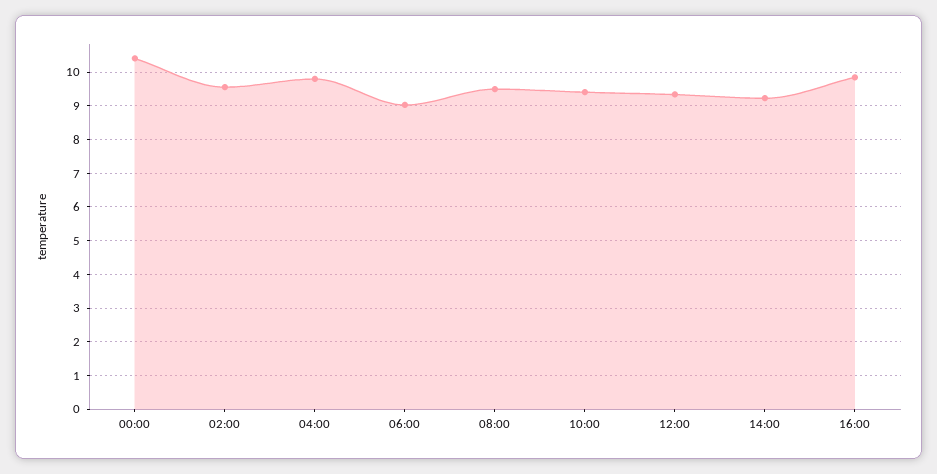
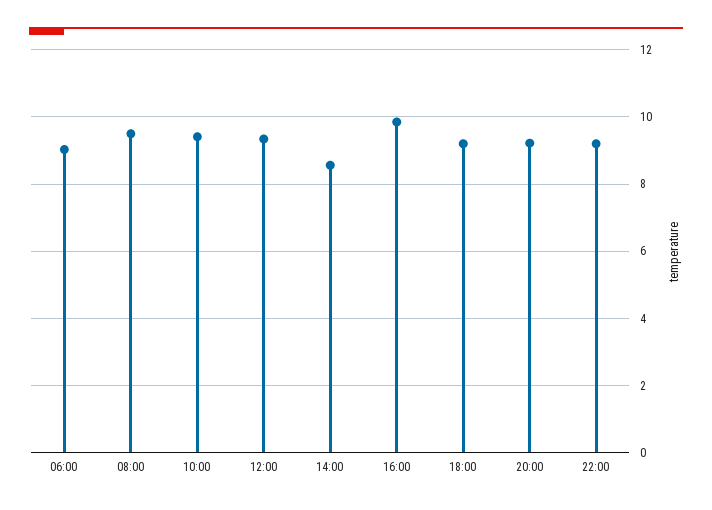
00:00: 10.4 -> none
02:00: 9.6 -> none
04:00: 9.8 -> none
14:00: 9.2 -> 8.6
18:00: none -> 9.2
20:00: none -> 9.2
22:00: none -> 9.2

